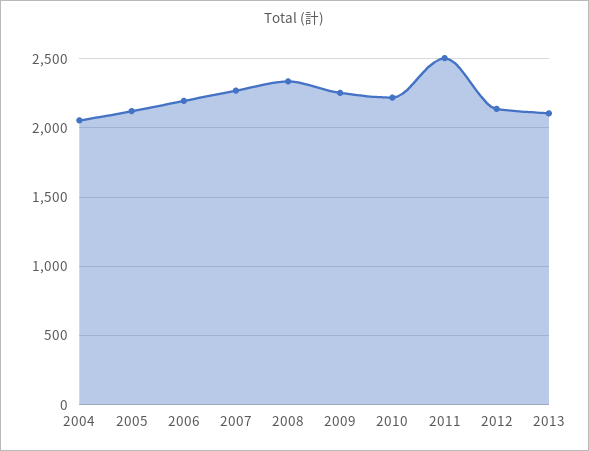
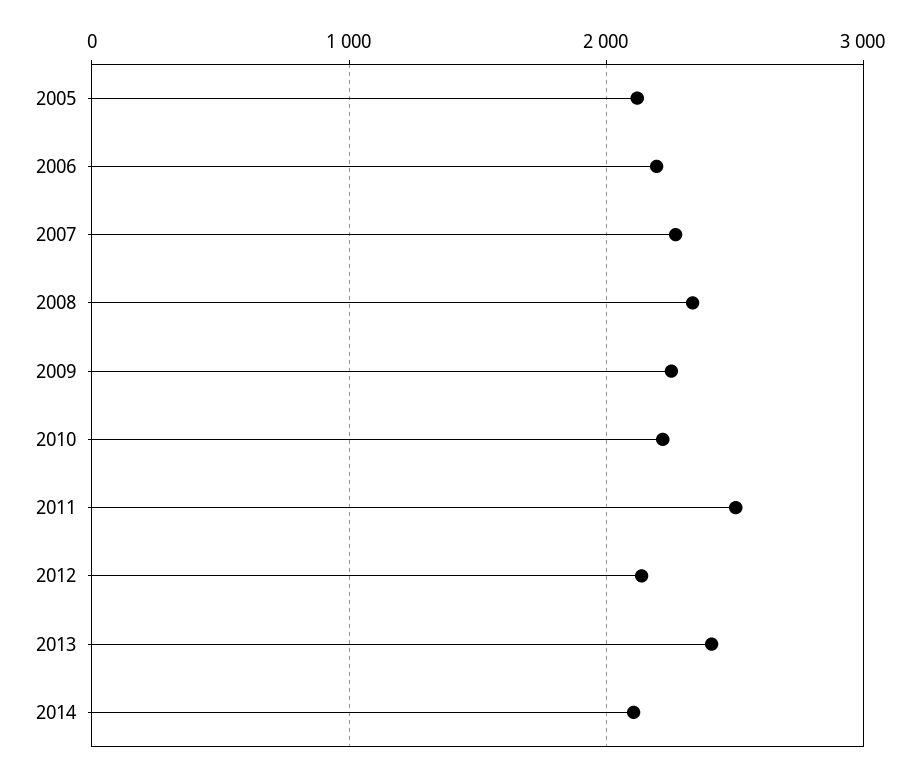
2004: 2050 -> none
2013: 2100 -> 2400
2014: none -> 2100

